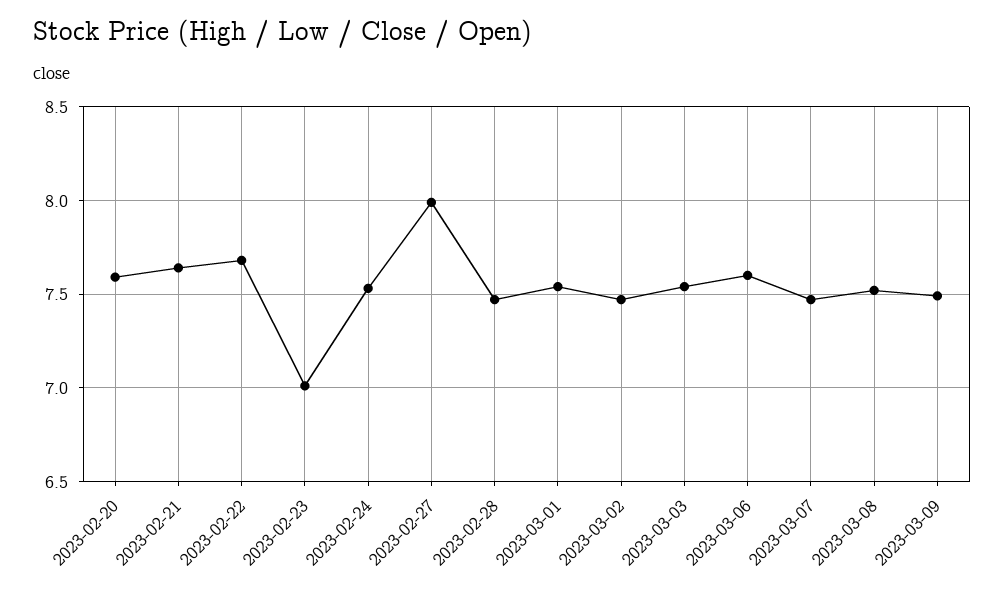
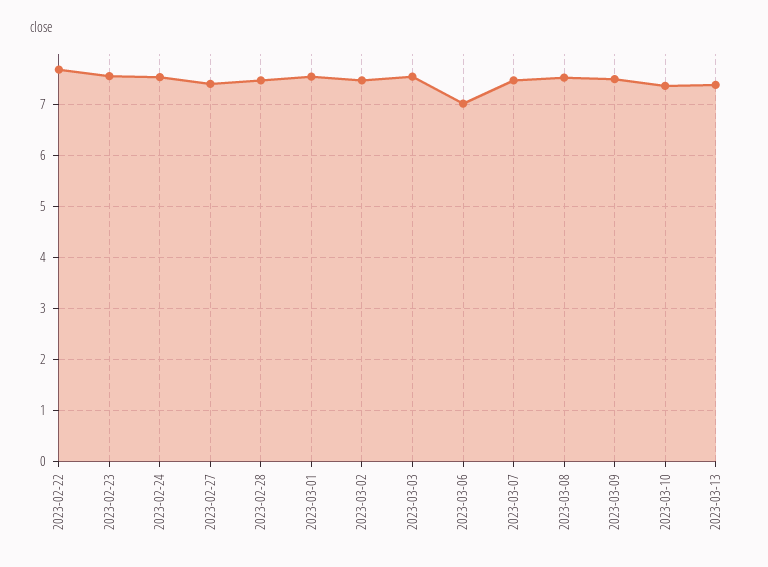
2023-02-20: 7.6 -> none
2023-02-21: 7.65 -> none
2023-02-23: 7 -> 7.6
2023-02-27: 8 -> 7.4
2023-03-06: 7.6 -> 7
2023-03-10: none -> 7.4
2023-03-13: none -> 7.4

